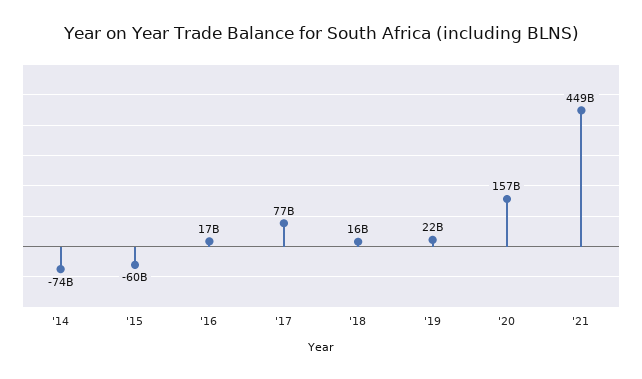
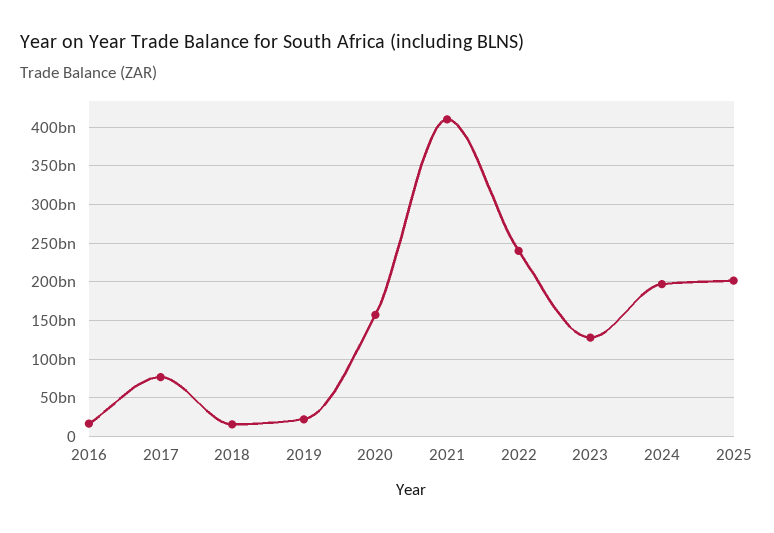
'14: -74000000000 -> none
'15: -60000000000 -> none
'21: 449000000000 -> 410000000000
2022: none -> 240000000000
2023: none -> 130000000000
2024: none -> 200000000000
2025: none -> 200000000000

